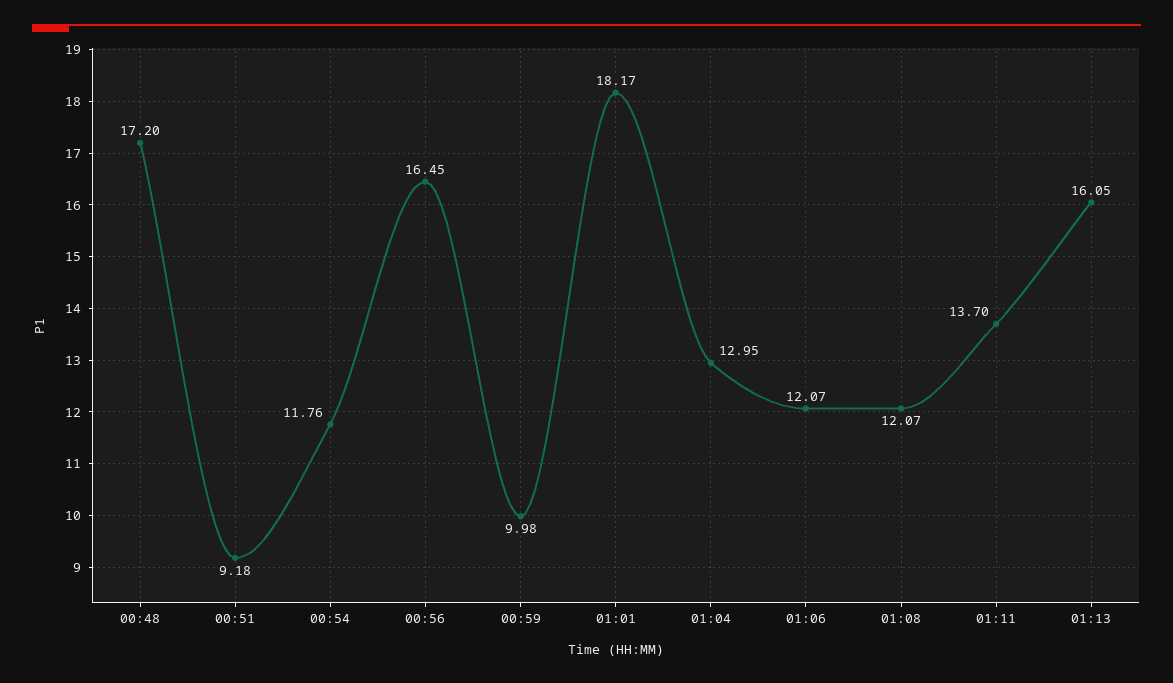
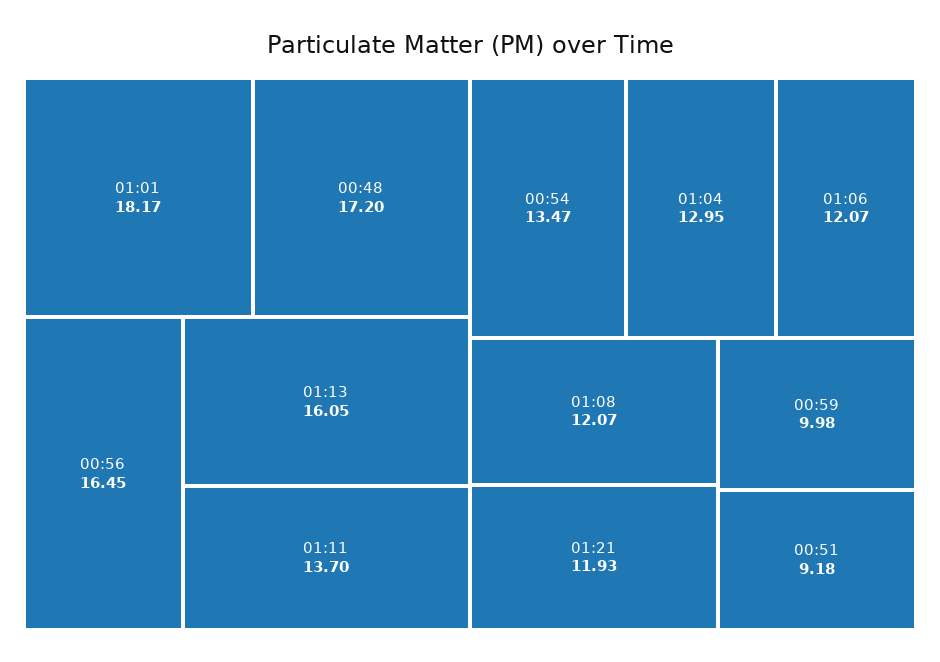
00:54: 11.76 -> 13.47
01:21: none -> 11.93

